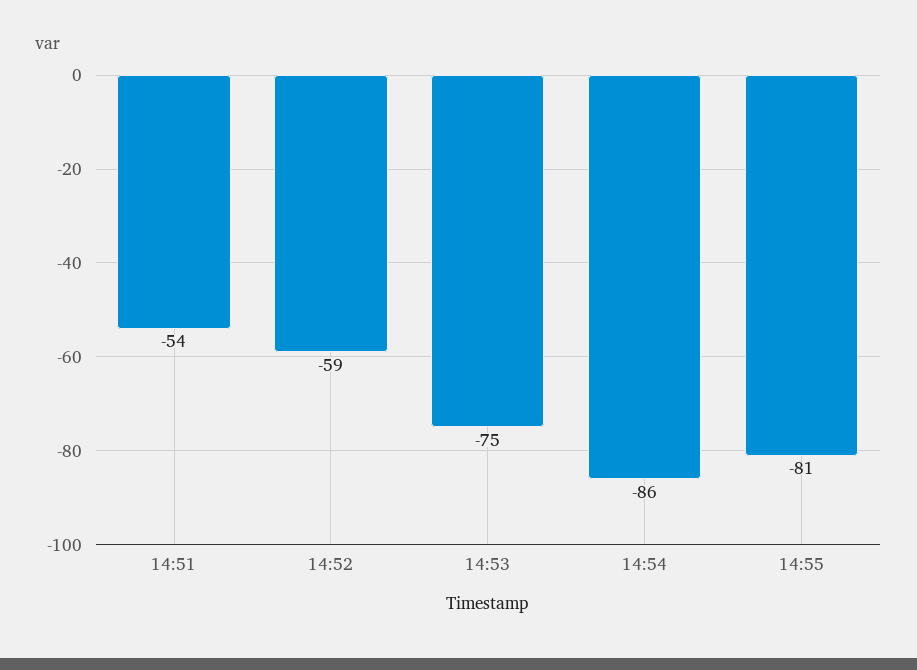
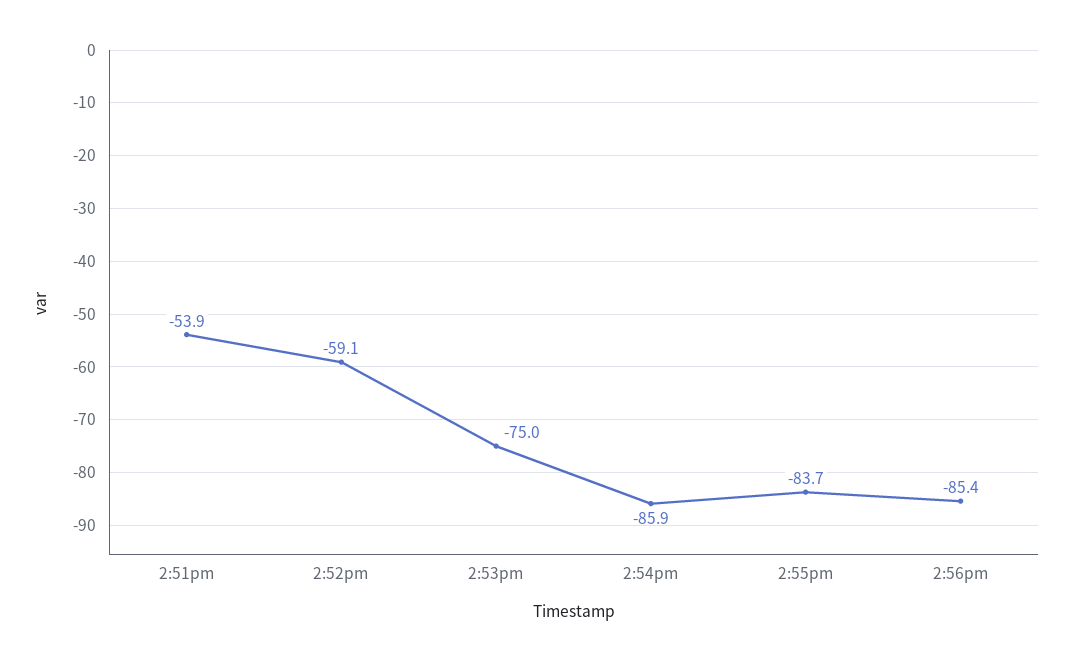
14:55: -81 -> -83.7
2:56pm: none -> -85.4

